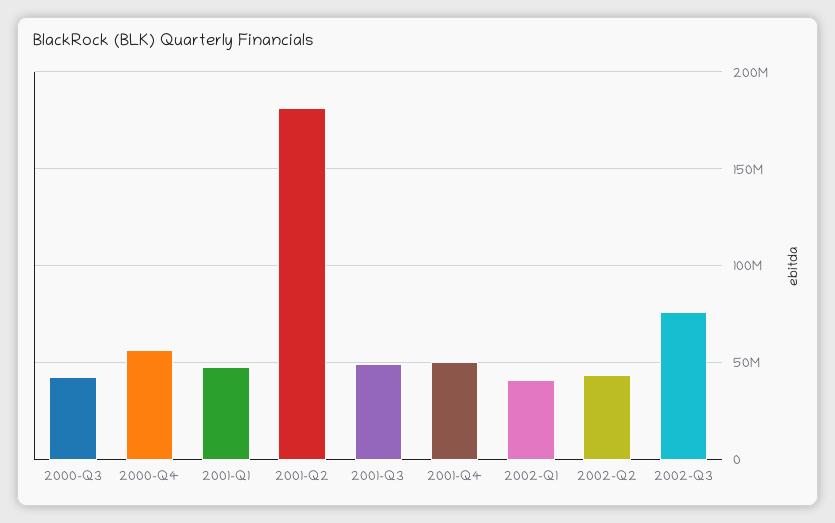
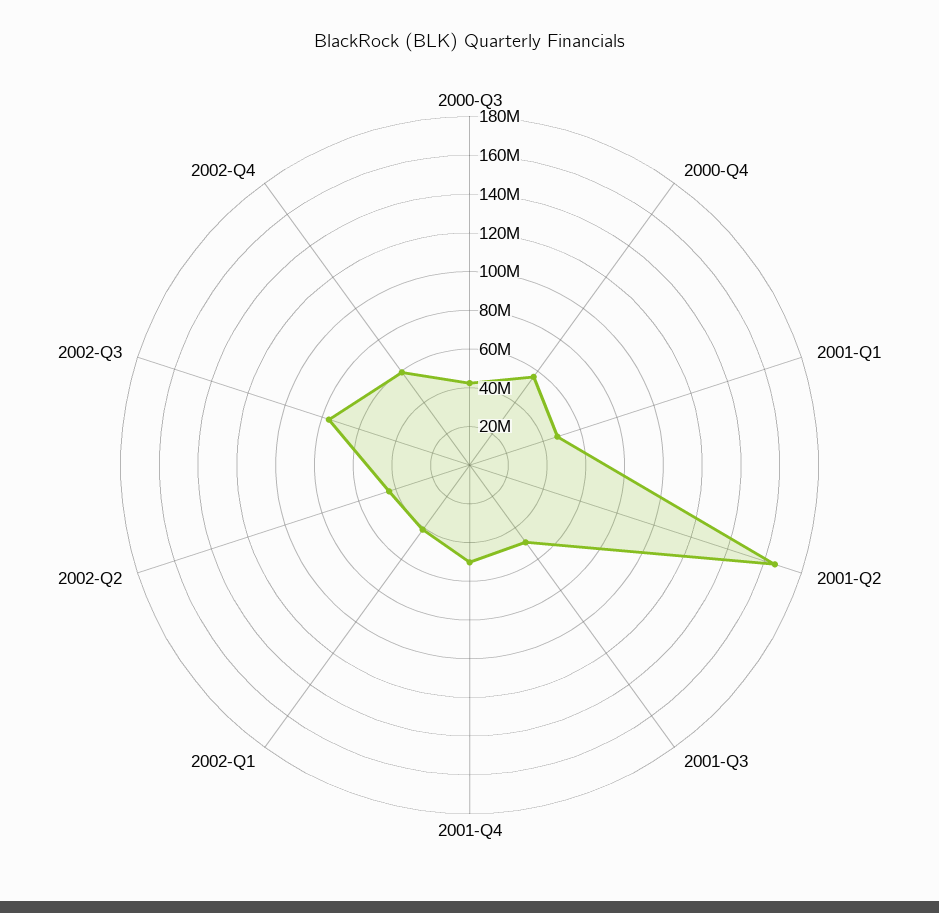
2001-Q2: 180000000 -> 165000000
2002-Q4: none -> 60000000

